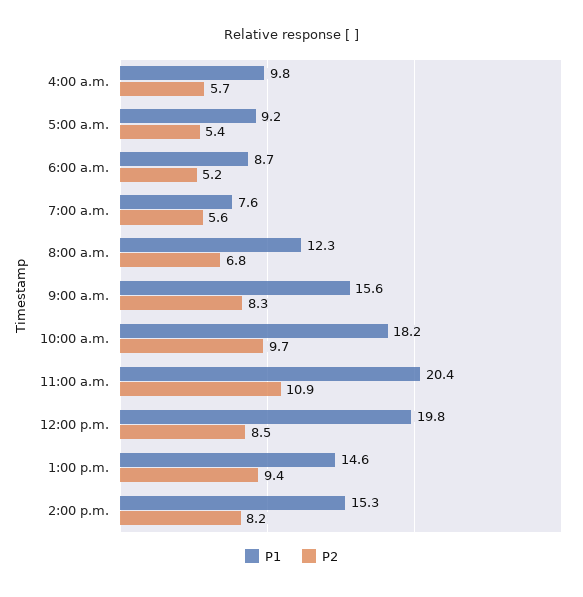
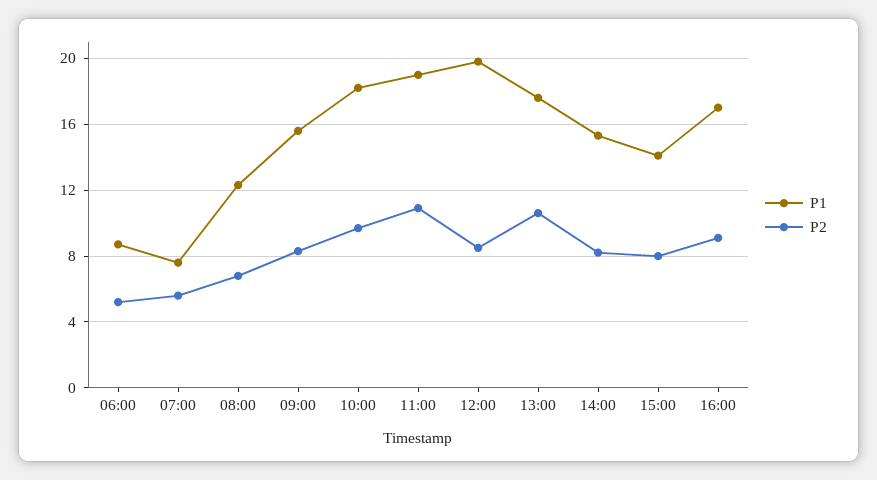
P1, 4:00 a.m.: 9.8 -> none
P2, 4:00 a.m.: 5.7 -> none
P1, 5:00 a.m.: 9.2 -> none
P2, 5:00 a.m.: 5.4 -> none
P1, 11:00 a.m.: 20.4 -> 19
P1, 1:00 p.m.: 14.6 -> 17.5
P2, 1:00 p.m.: 9.4 -> 10.5
P1, 15:00: none -> 14
P2, 15:00: none -> 8
P1, 16:00: none -> 17
P2, 16:00: none -> 9

